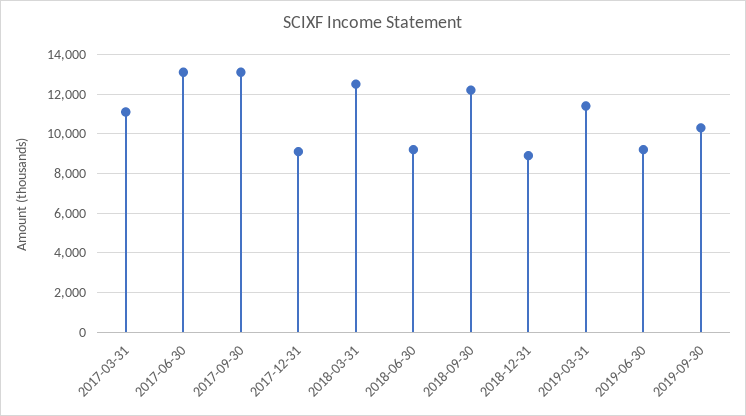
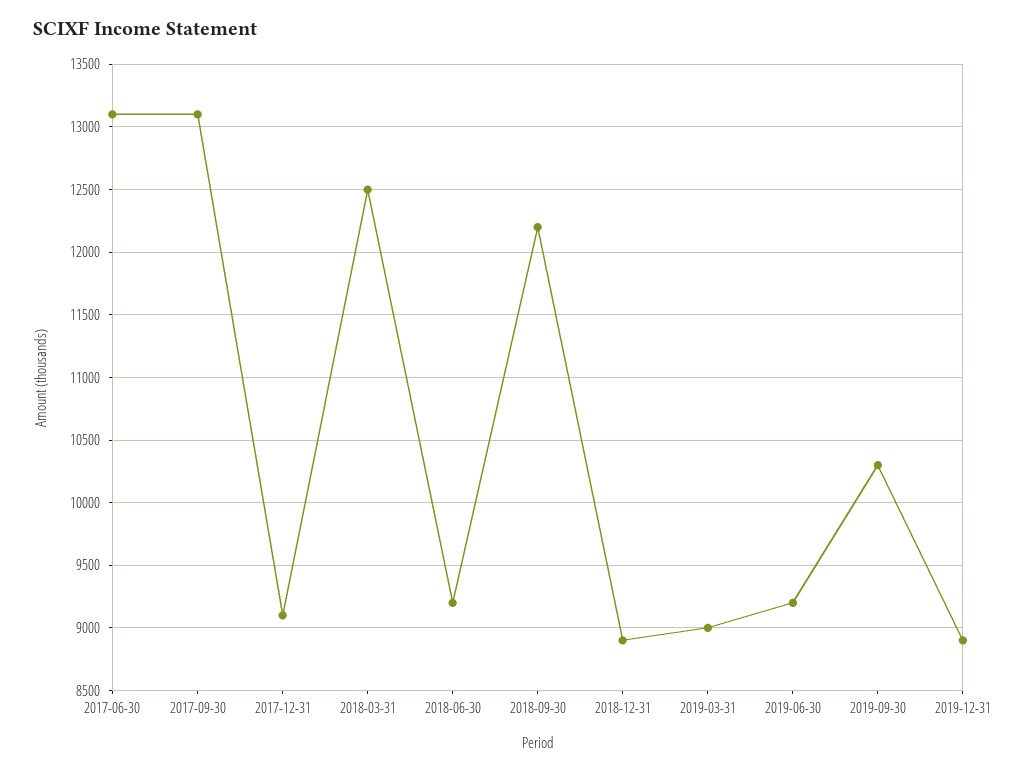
2017-03-31: 11000 -> none
2019-03-31: 11500 -> 9000
2019-12-31: none -> 8900

